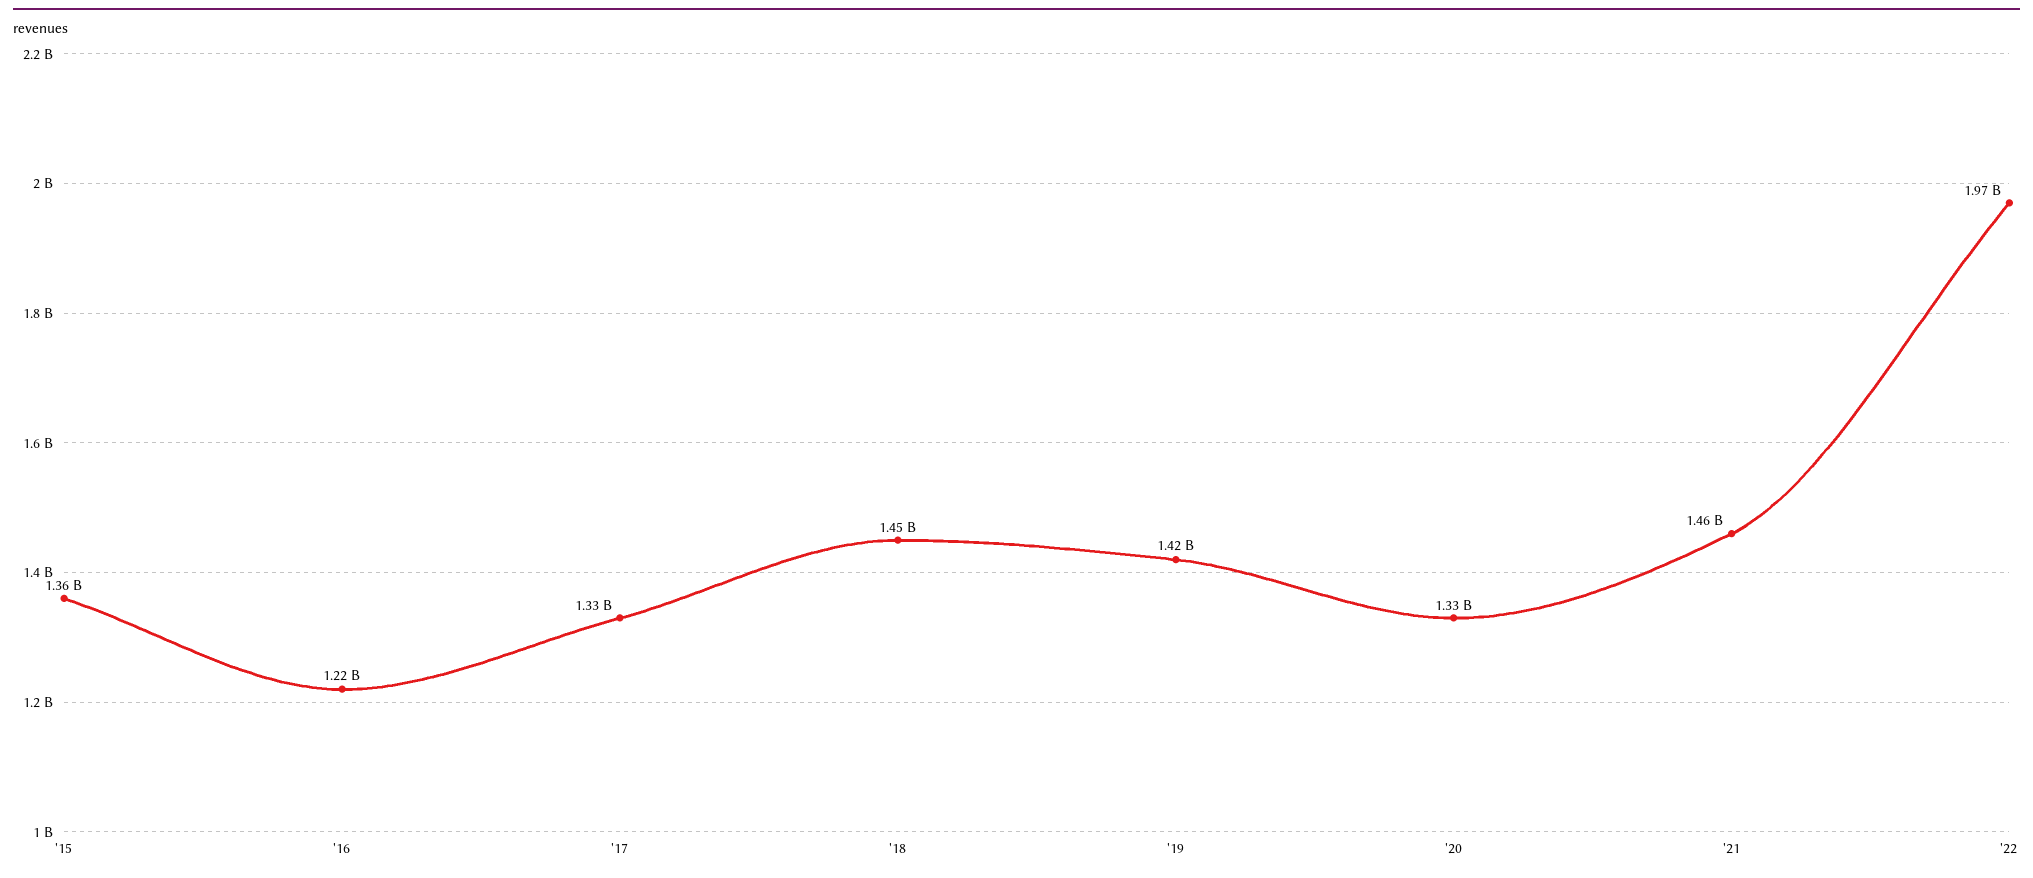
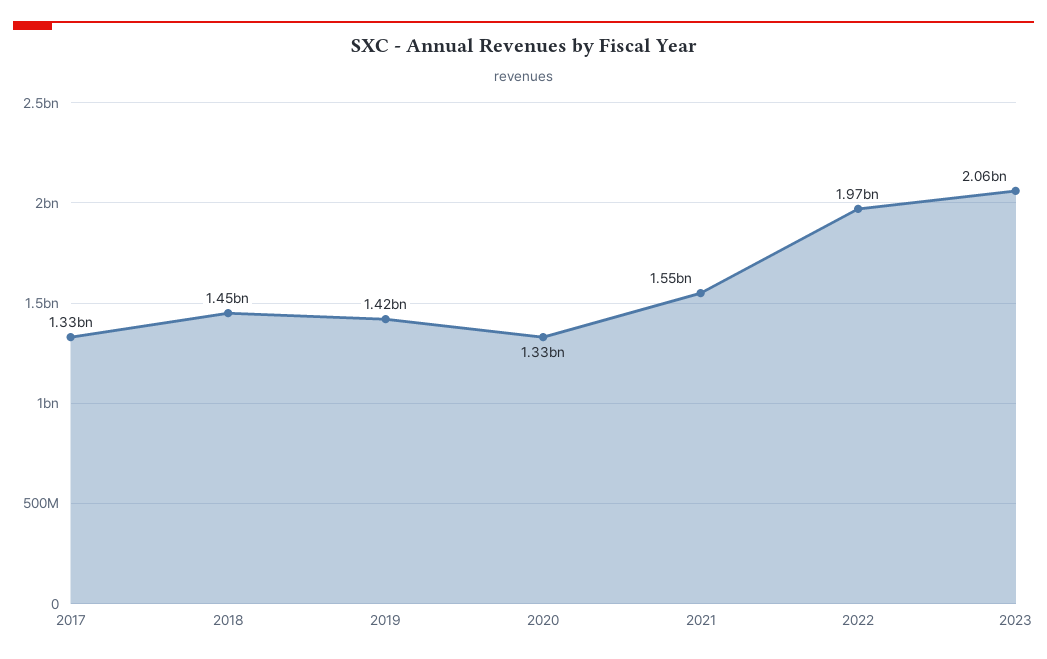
'15: 1360000000 -> none
'16: 1220000000 -> none
'21: 1460000000 -> 1550000000
2023: none -> 2060000000

